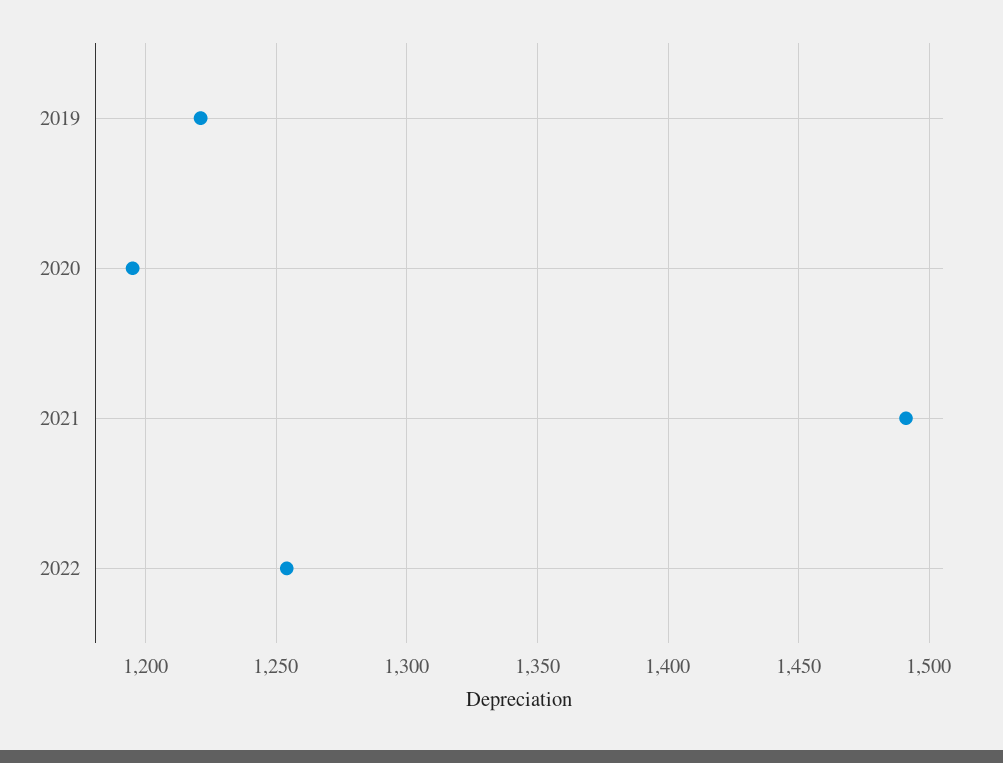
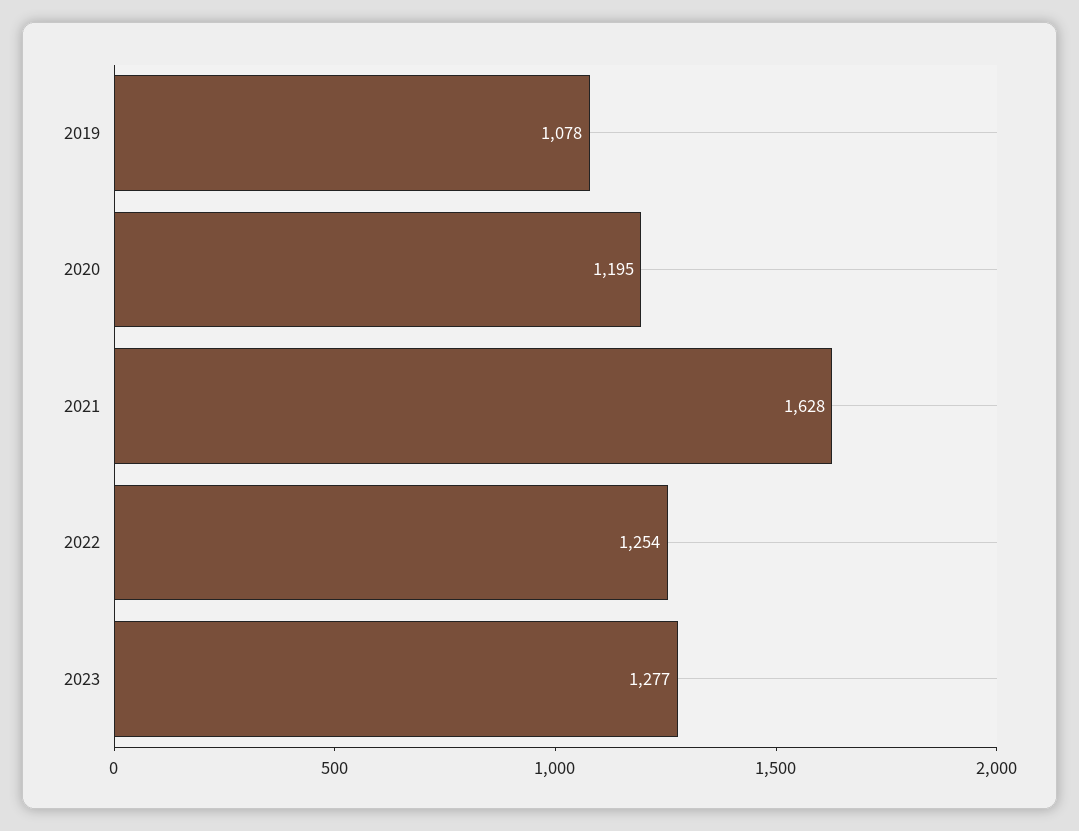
2019: 1220 -> 1078
2021: 1490 -> 1628
2023: none -> 1277

